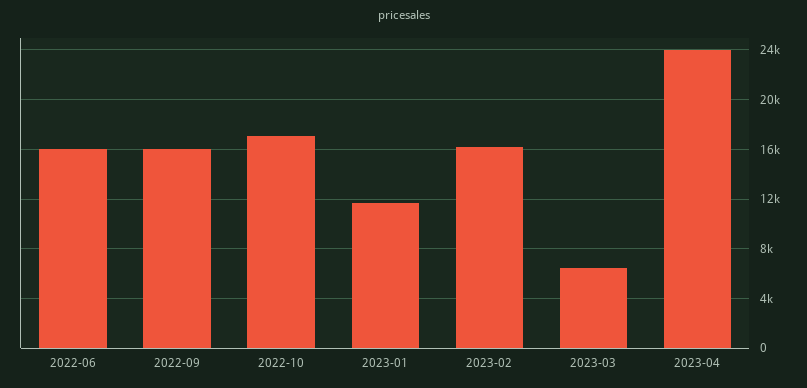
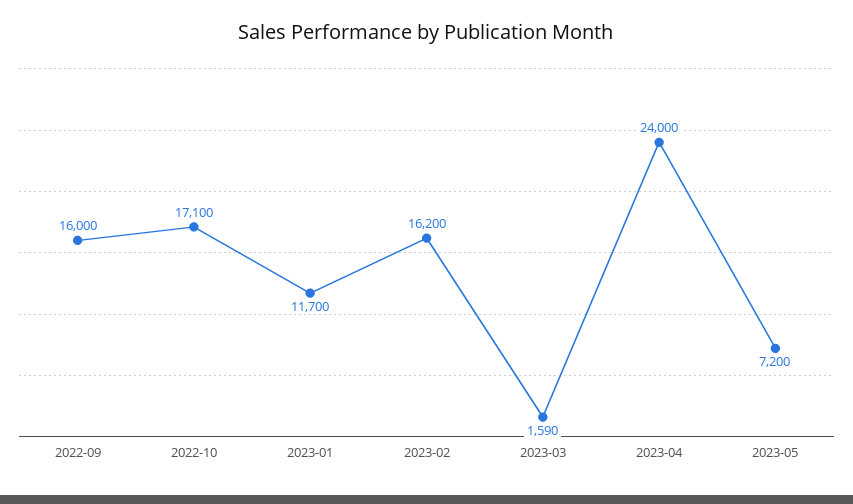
2022-06: 16000 -> none
2023-03: 6500 -> 1590
2023-05: none -> 7200

